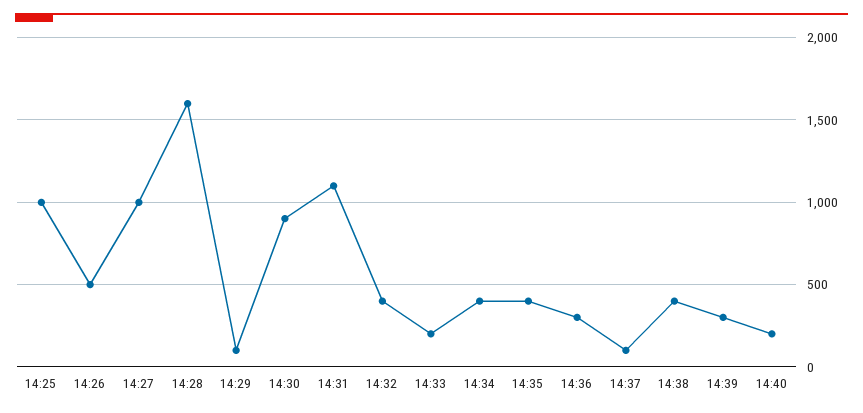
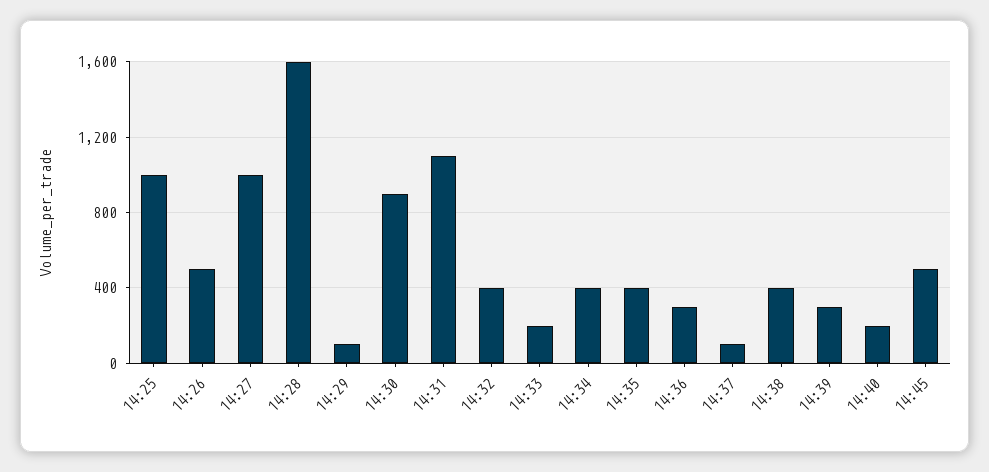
14:45: none -> 500

